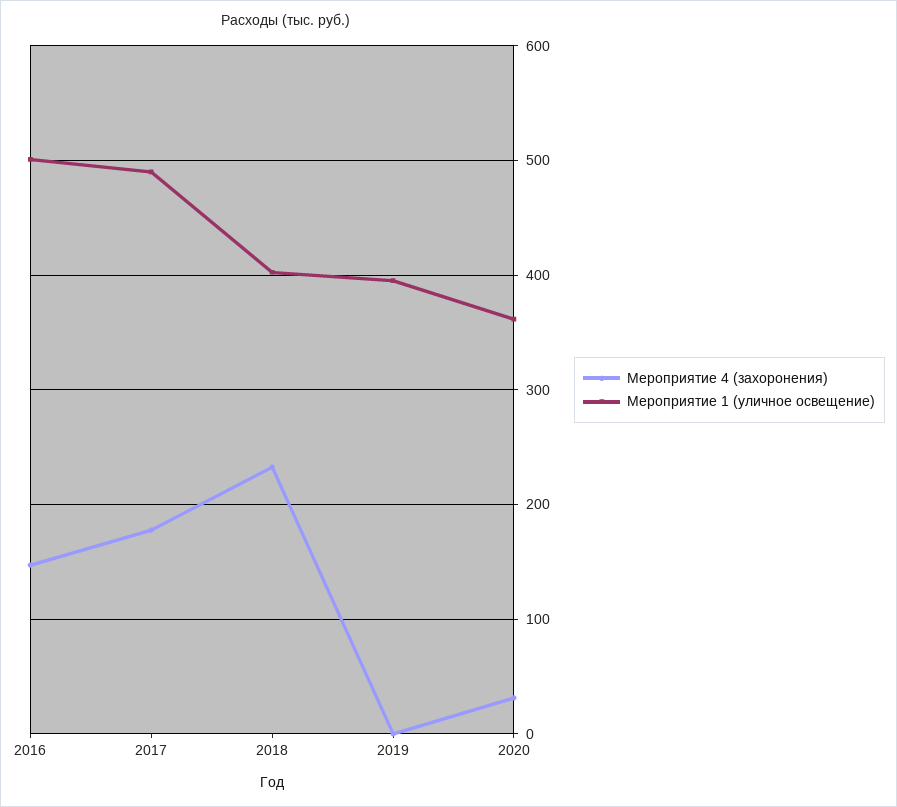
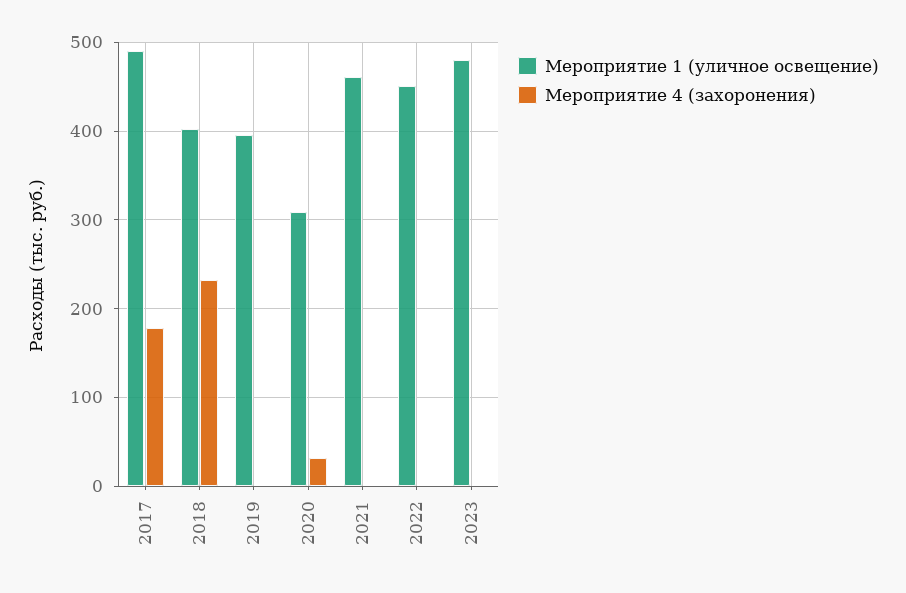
Мероприятие 4 (захоронения), 2016: 150 -> none
Мероприятие 1 (уличное освещение), 2016: 500 -> none
Мероприятие 1 (уличное освещение), 2020: 360 -> 310
Мероприятие 1 (уличное освещение), 2021: none -> 460
Мероприятие 4 (захоронения), 2021: none -> 0
Мероприятие 1 (уличное освещение), 2022: none -> 450
Мероприятие 4 (захоронения), 2022: none -> 0
Мероприятие 1 (уличное освещение), 2023: none -> 480
Мероприятие 4 (захоронения), 2023: none -> 0

